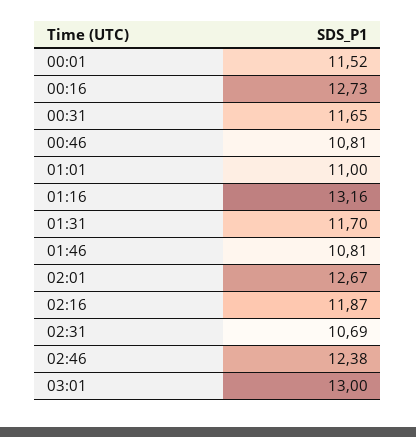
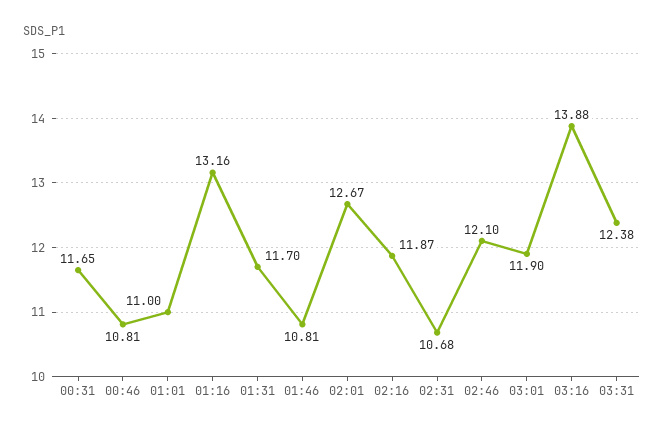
00:01: 11.52 -> none
00:16: 12.73 -> none
02:31: 10.69 -> 10.68
02:46: 12.38 -> 12.1
03:01: 13 -> 11.9
03:16: none -> 13.88
03:31: none -> 12.38

